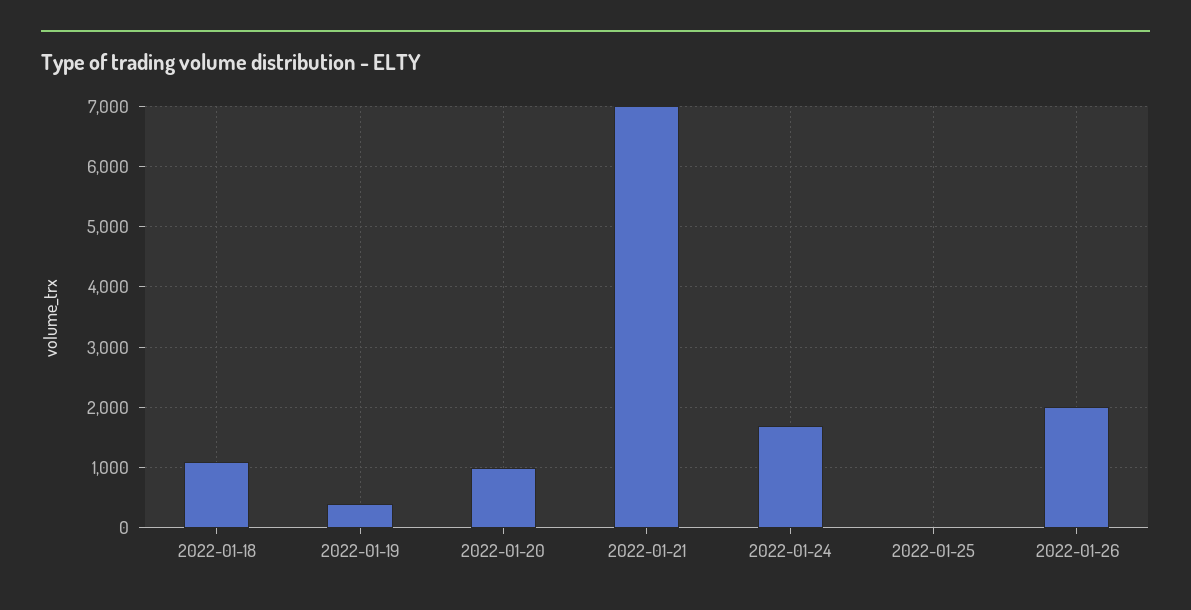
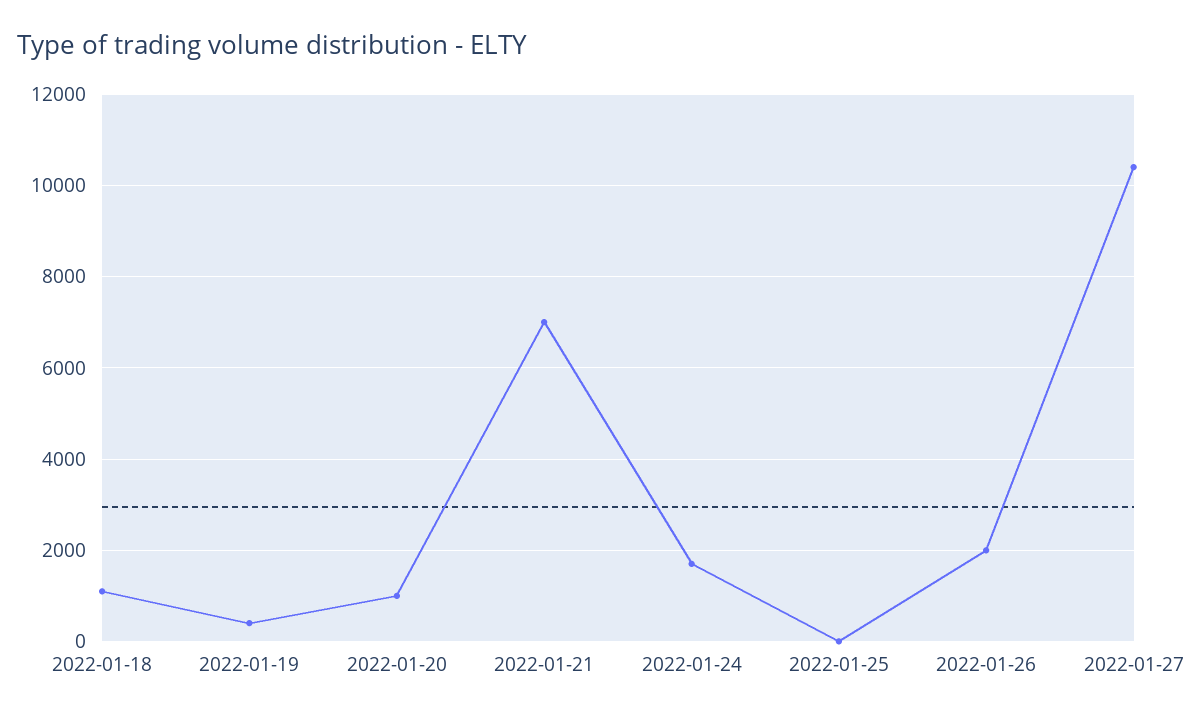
2022-01-27: none -> 10400

